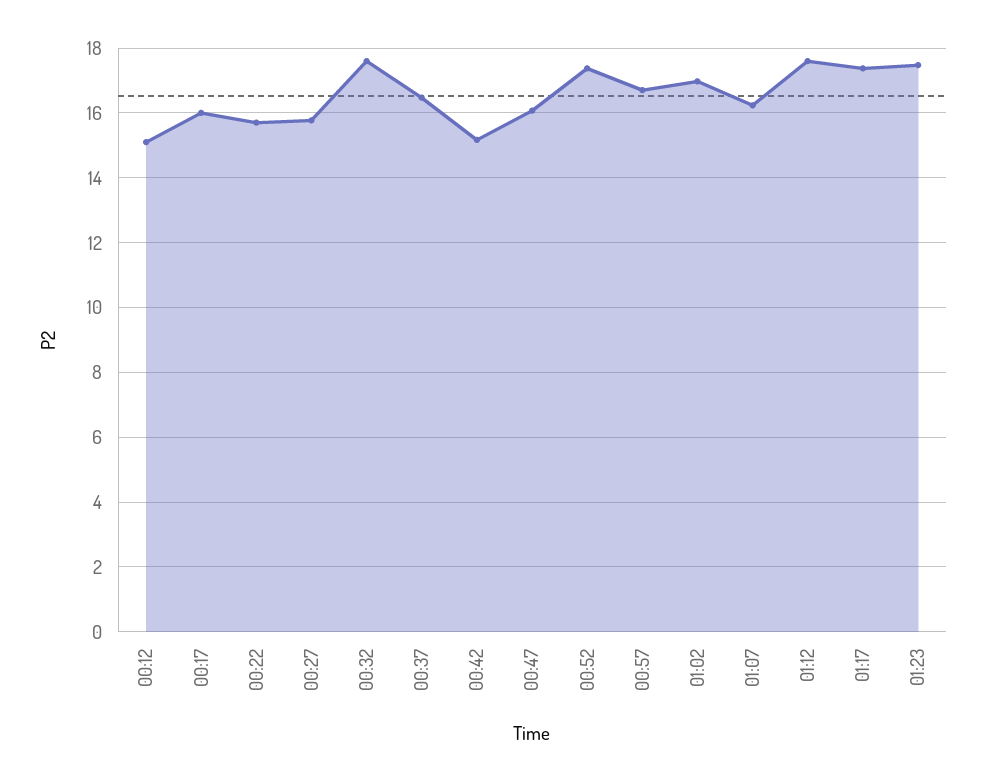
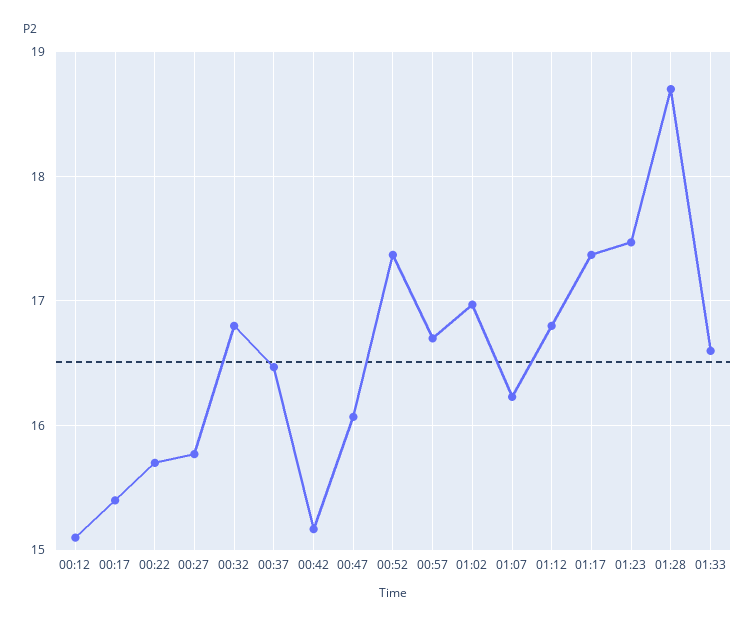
00:17: 16 -> 15.4
00:32: 17.6 -> 16.8
01:12: 17.6 -> 16.8
01:28: none -> 18.7
01:33: none -> 16.6

